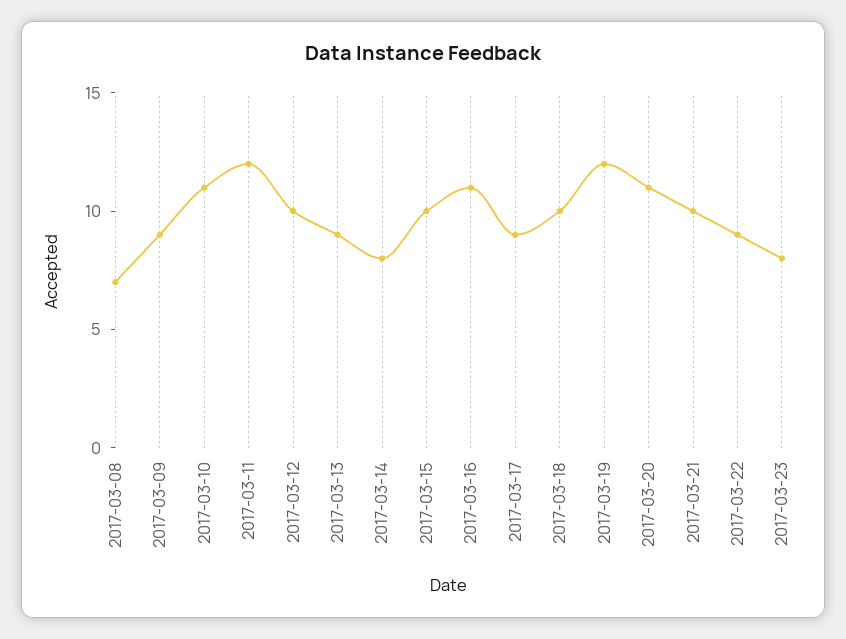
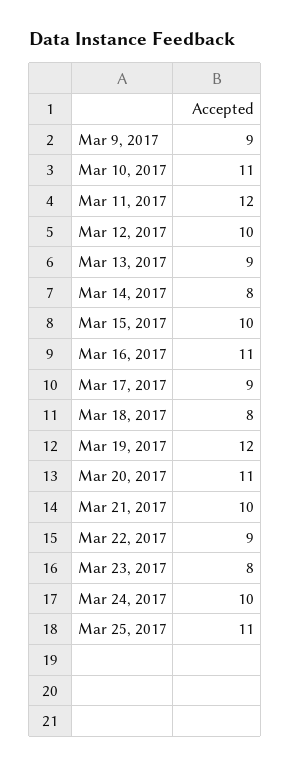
2017-03-08: 7 -> none
2017-03-18: 10 -> 8
Mar 24, 2017: none -> 10
Mar 25, 2017: none -> 11

